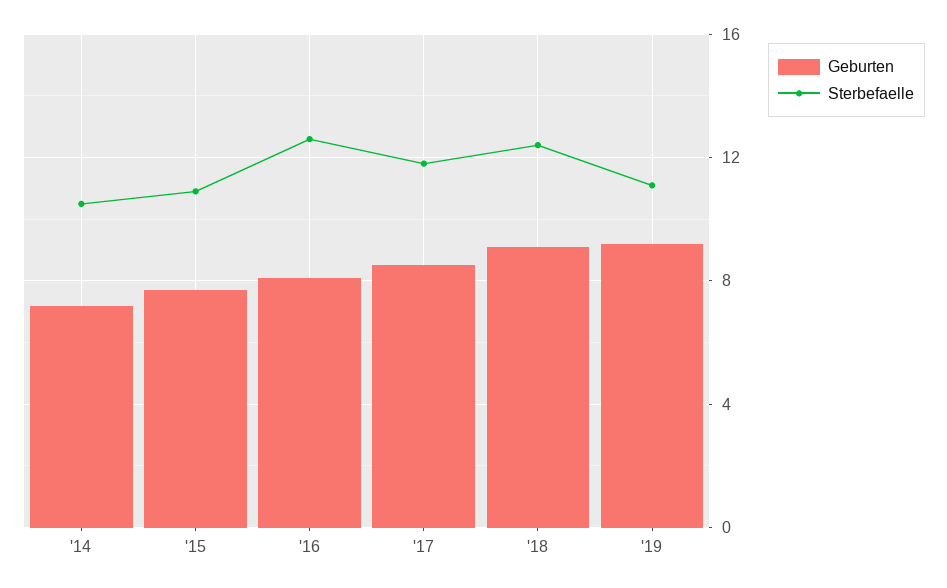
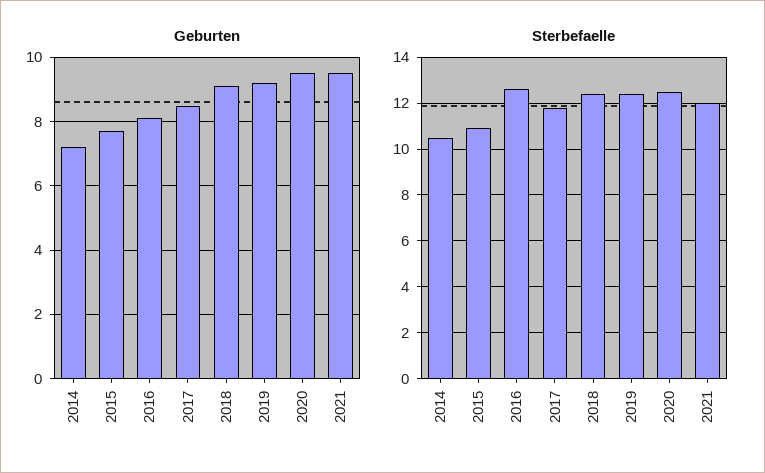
Sterbefaelle, '19: 11 -> 12.5
Geburten, 2020: none -> 9.5
Geburten, 2021: none -> 9.5
Sterbefaelle, 2020: none -> 12.5
Sterbefaelle, 2021: none -> 12

